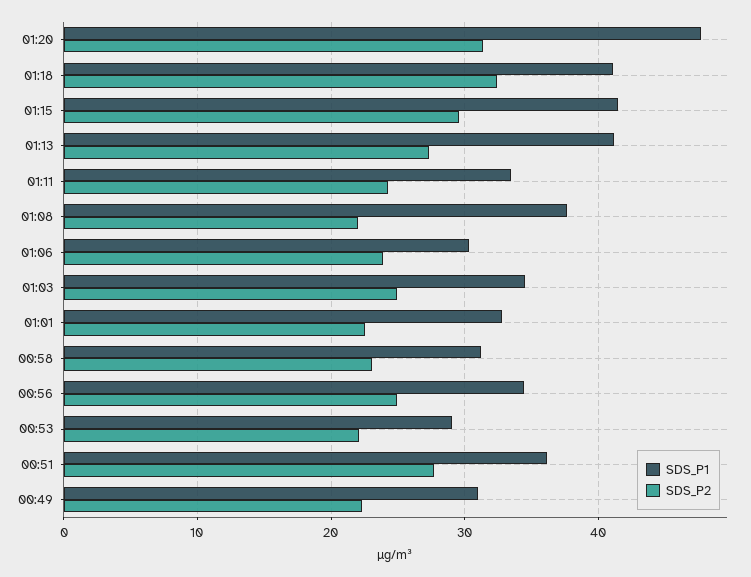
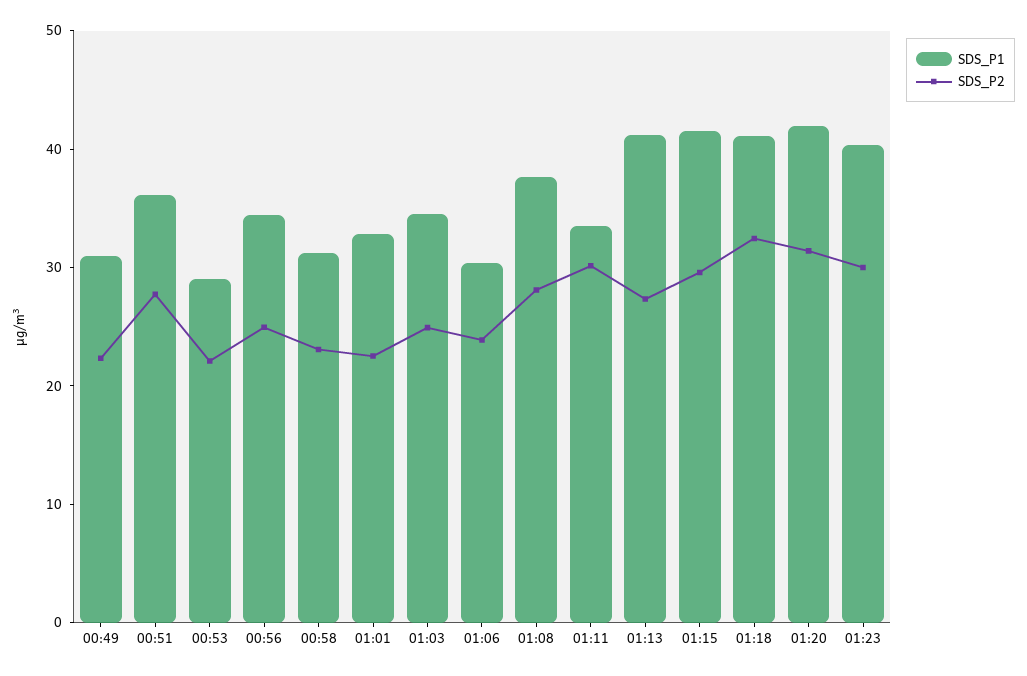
SDS_P1, 01:20: 48 -> 42
SDS_P2, 01:11: 24 -> 30
SDS_P2, 01:08: 22 -> 28
SDS_P1, 01:23: none -> 40
SDS_P2, 01:23: none -> 30

